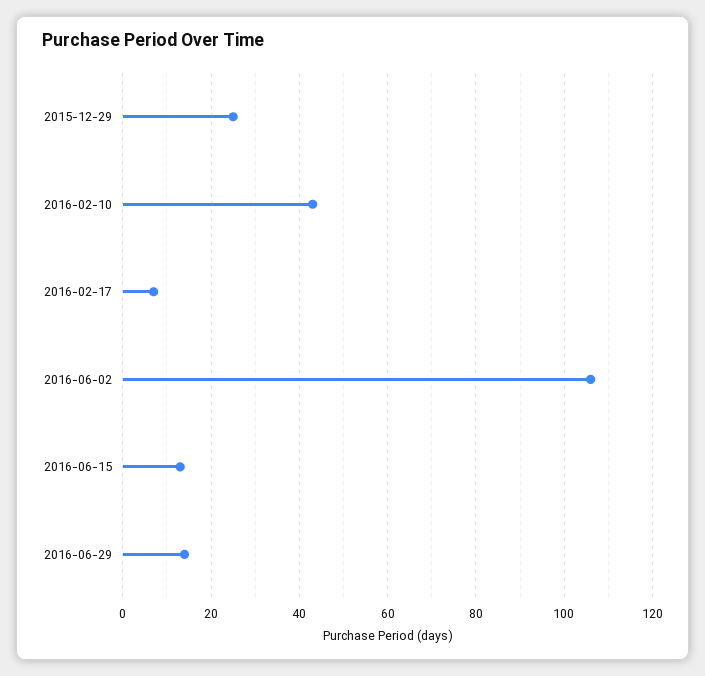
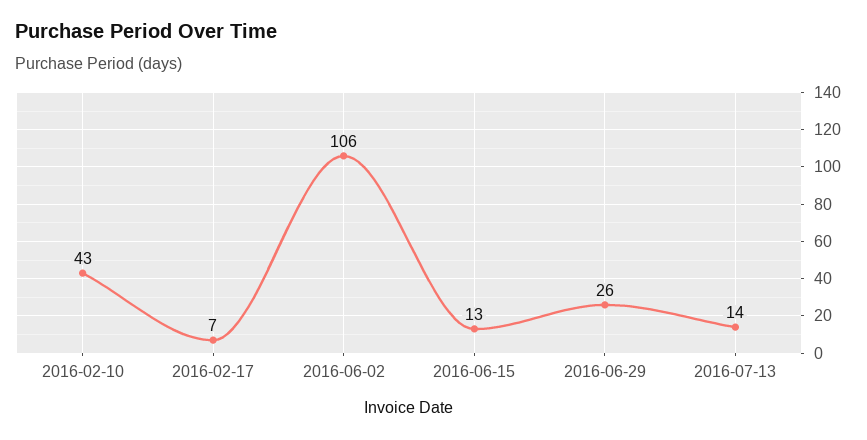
2015-12-29: 25 -> none
2016-06-29: 15 -> 26
2016-07-13: none -> 14

